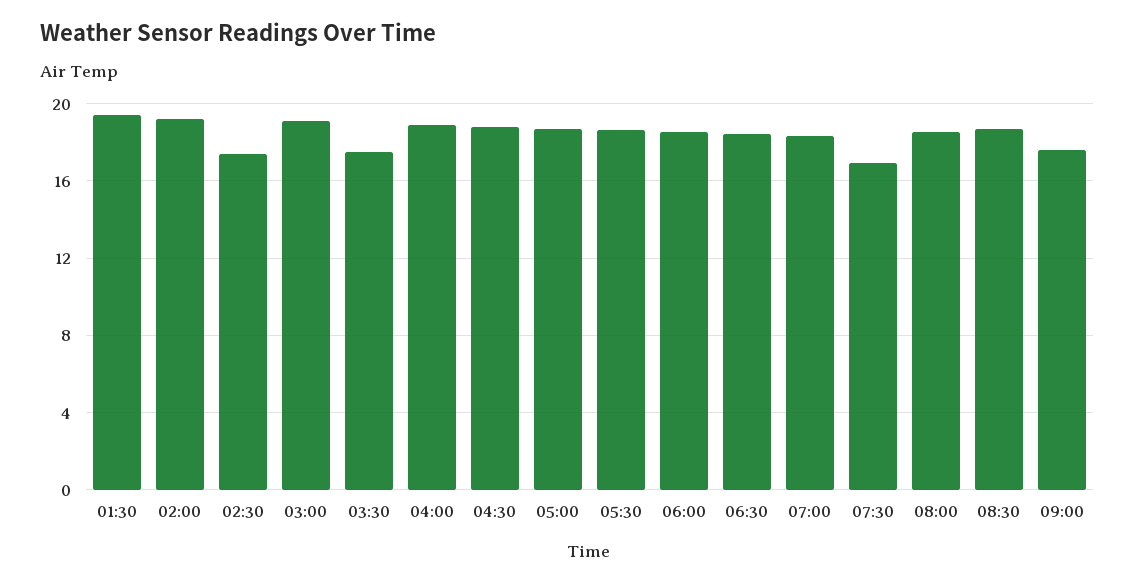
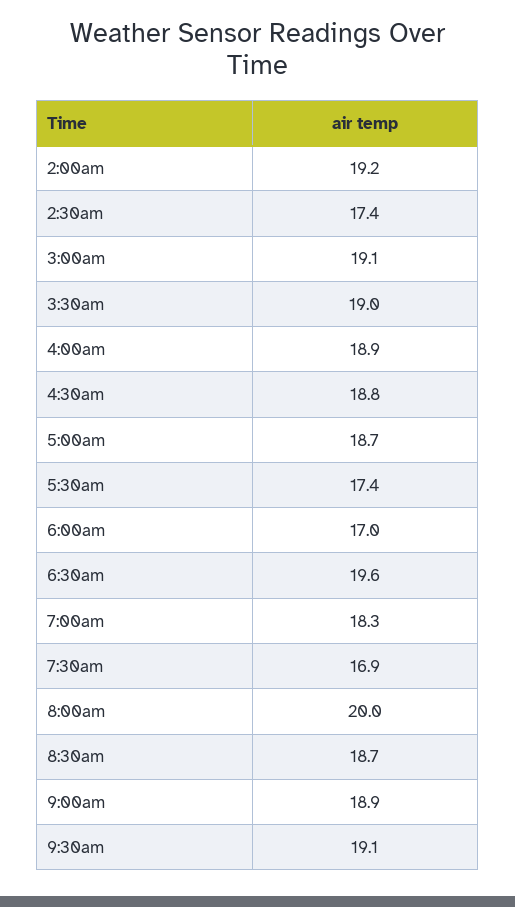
01:30: 19.5 -> none
03:30: 17.5 -> 19
05:30: 18.5 -> 17.4
06:00: 18.5 -> 17
06:30: 18.5 -> 19.6
08:00: 18.5 -> 20
09:00: 17.5 -> 18.9
9:30am: none -> 19.1

